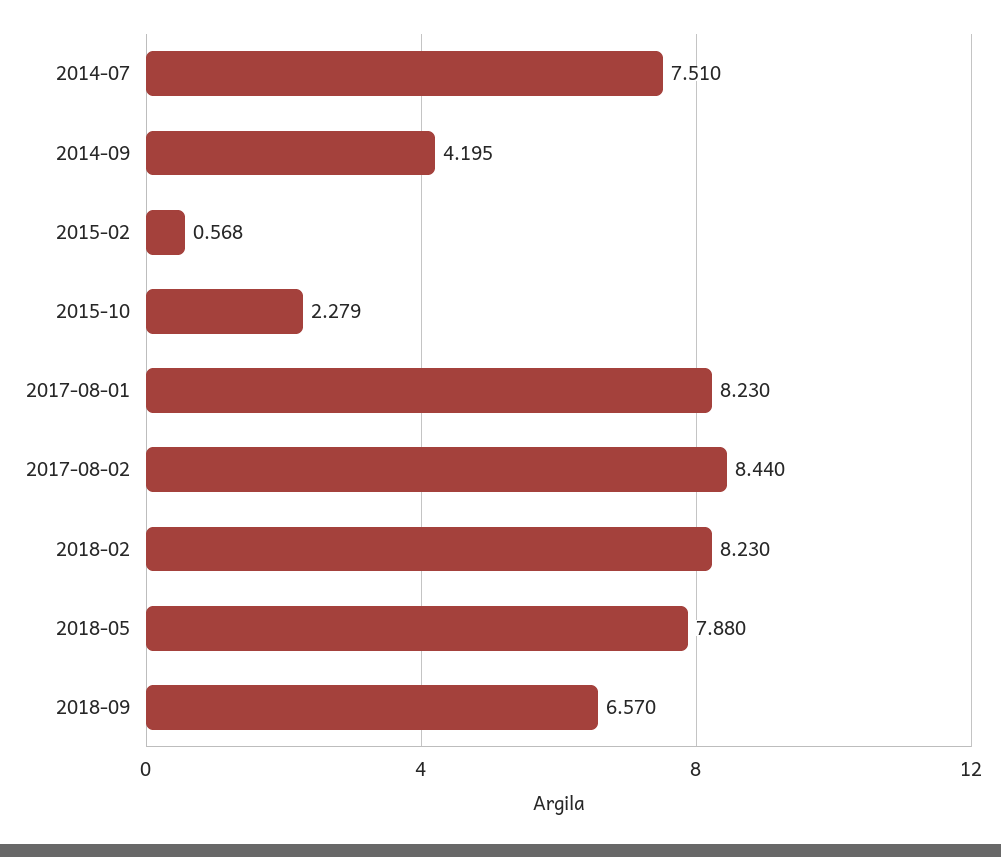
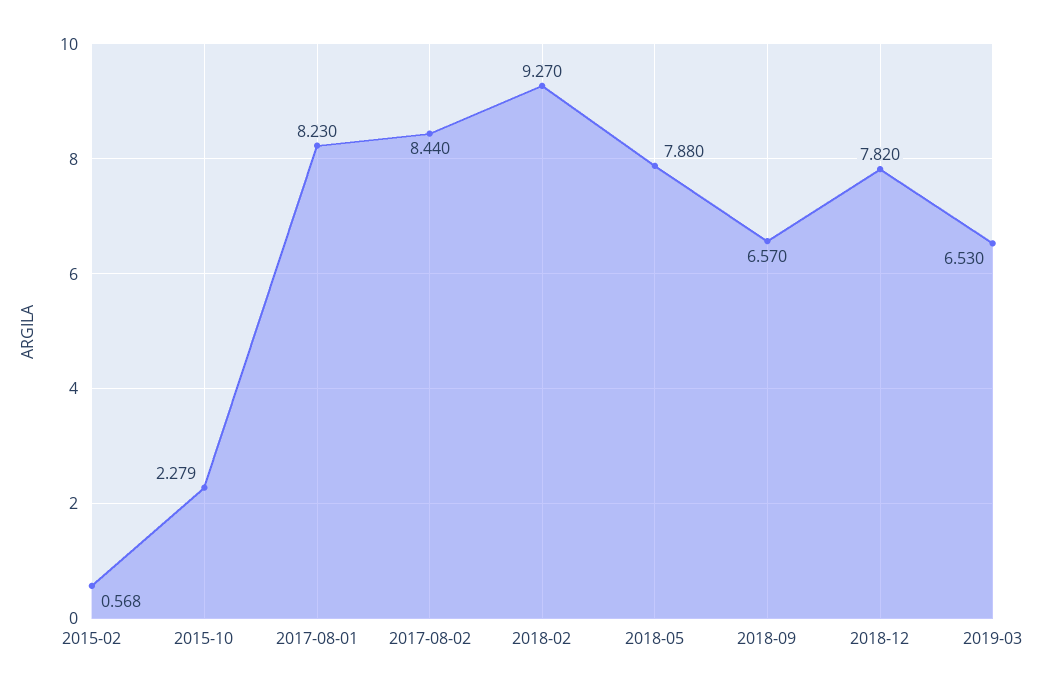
2014-07: 7.51 -> none
2014-09: 4.195 -> none
2018-02: 8.23 -> 9.27
2018-12: none -> 7.82
2019-03: none -> 6.53

